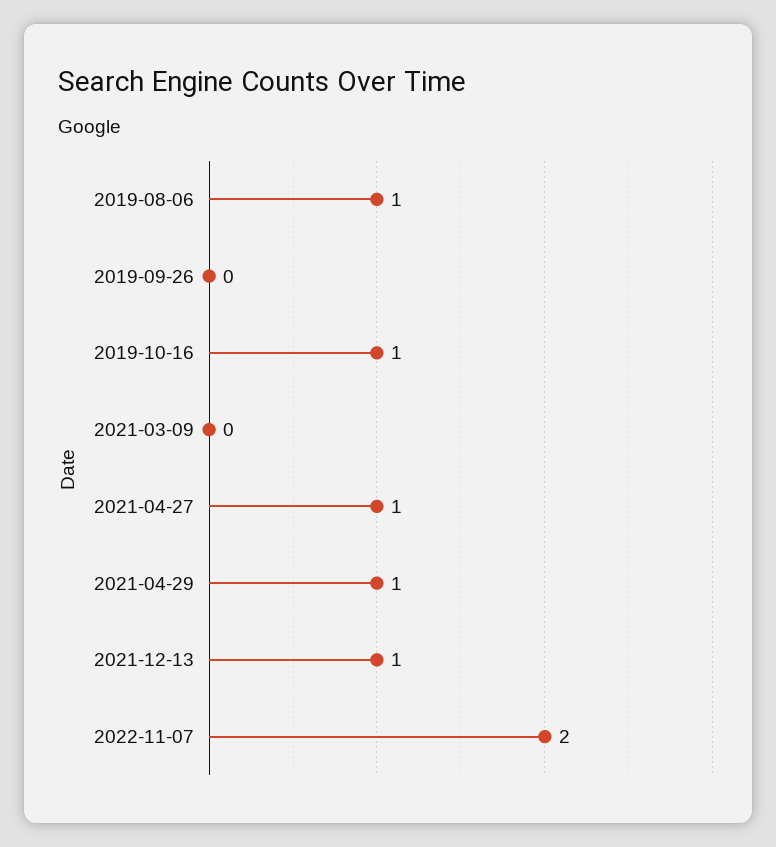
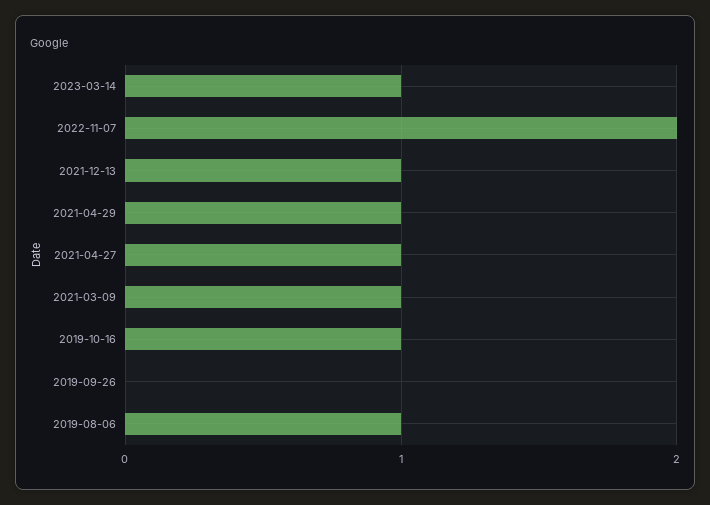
2021-03-09: 0 -> 1
2023-03-14: none -> 1

